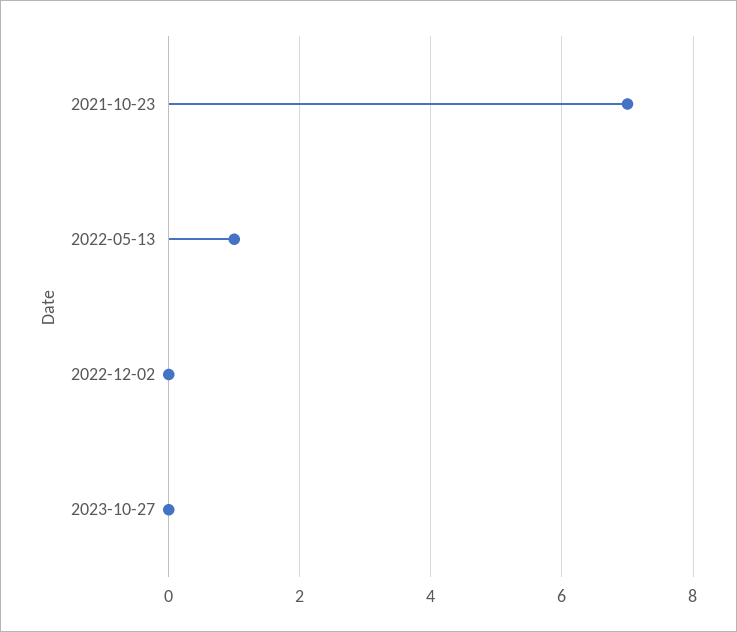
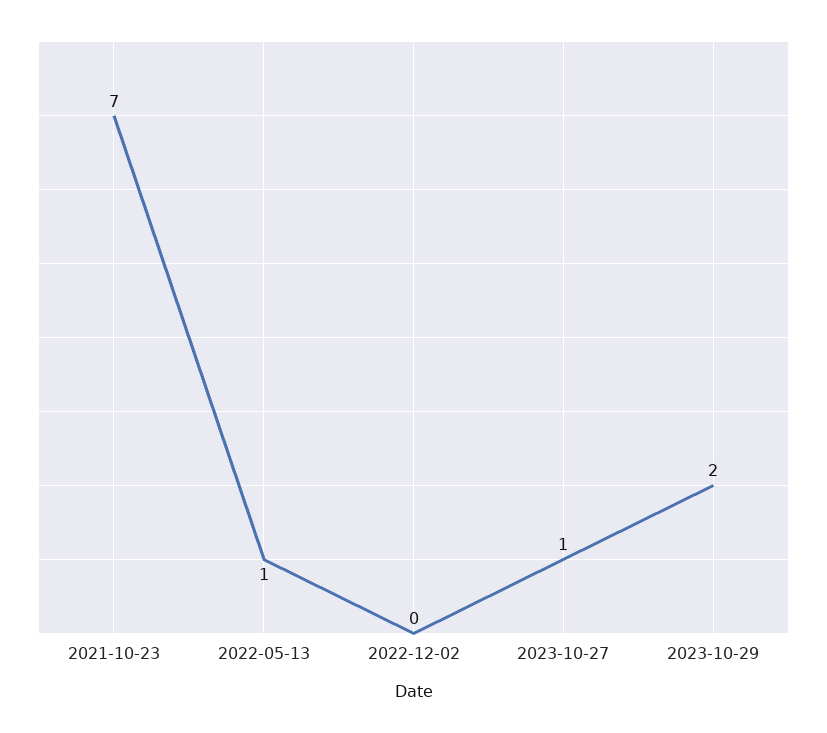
2023-10-27: 0 -> 1
2023-10-29: none -> 2

